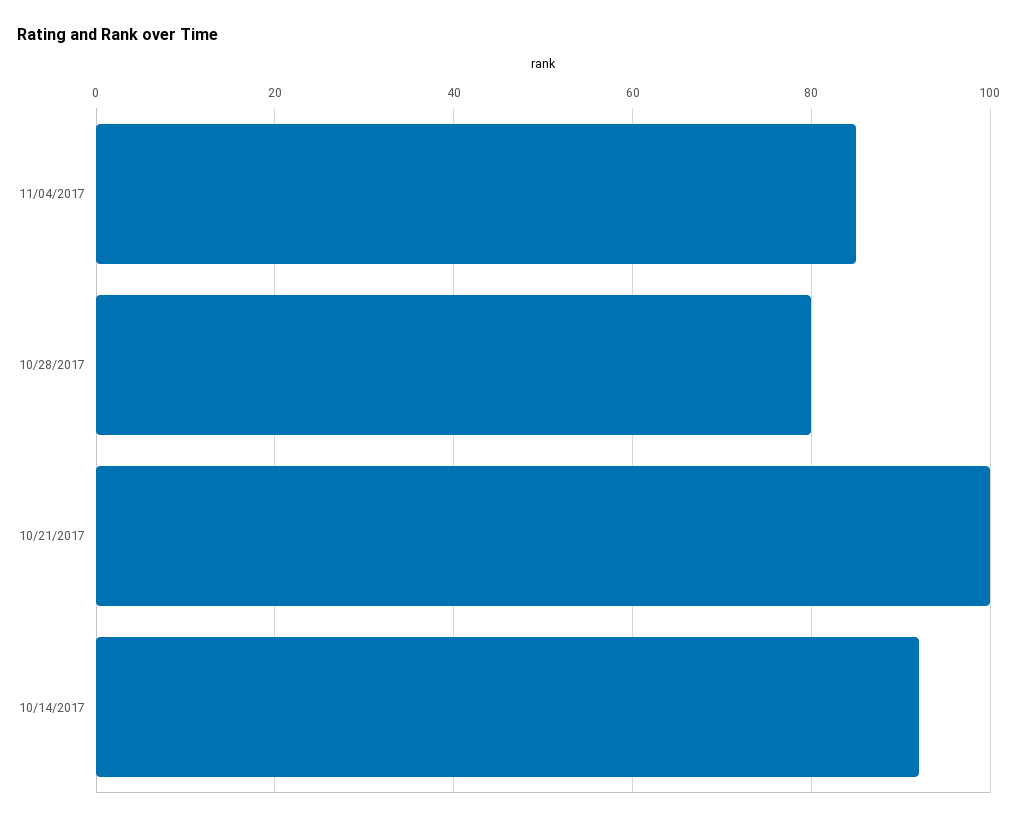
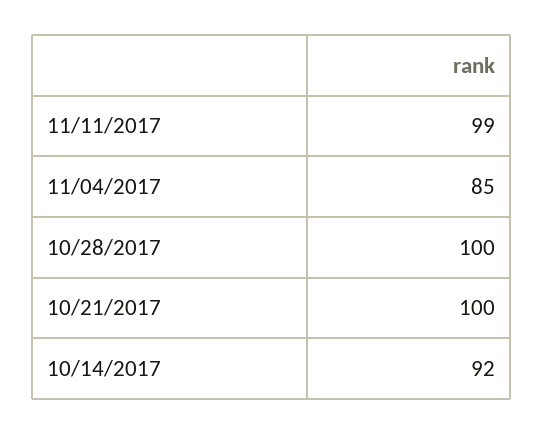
10/28/2017: 80 -> 100
11/11/2017: none -> 99

